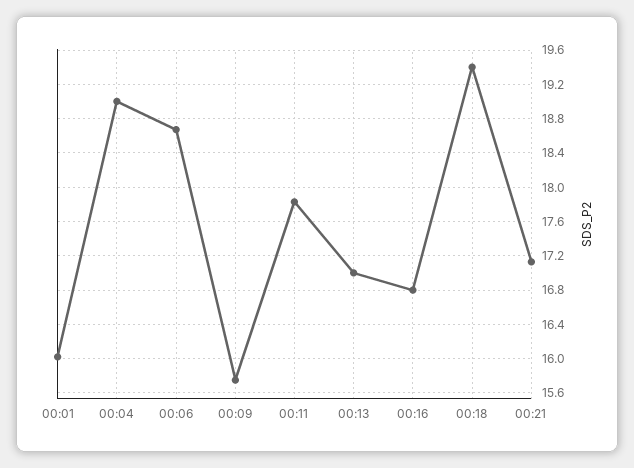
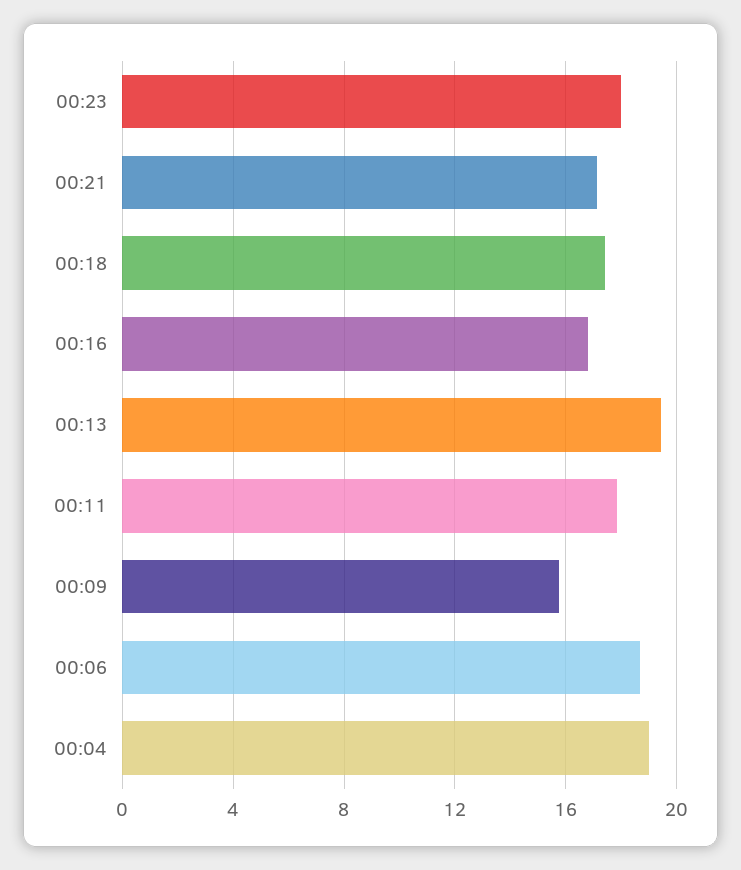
00:01: 16 -> none
00:13: 17 -> 19.5
00:18: 19.4 -> 17.5
00:23: none -> 18

